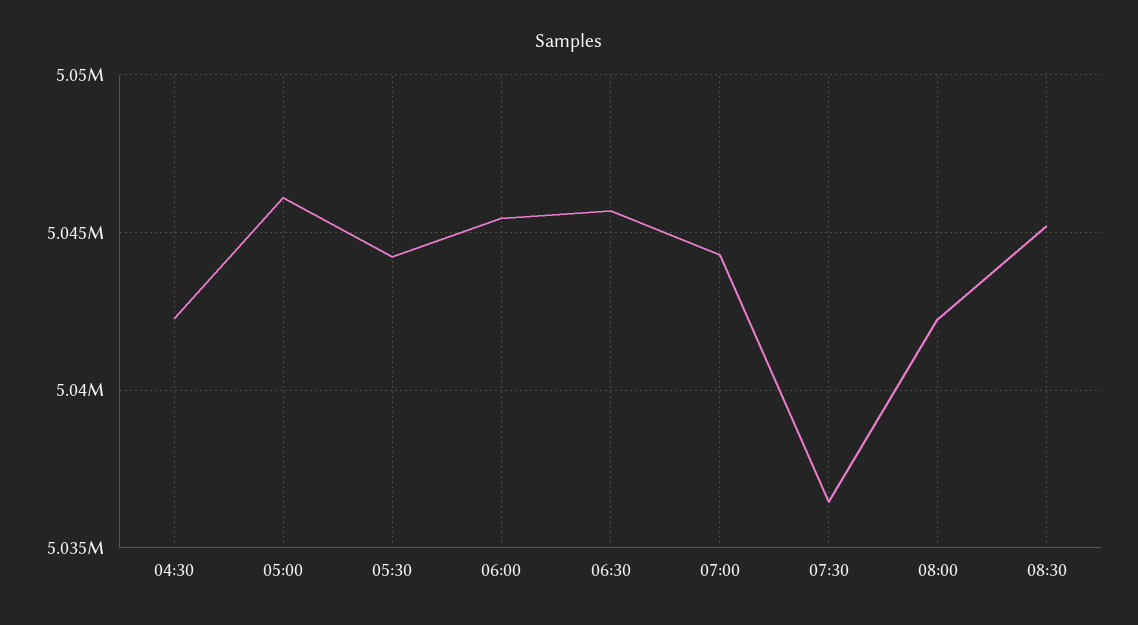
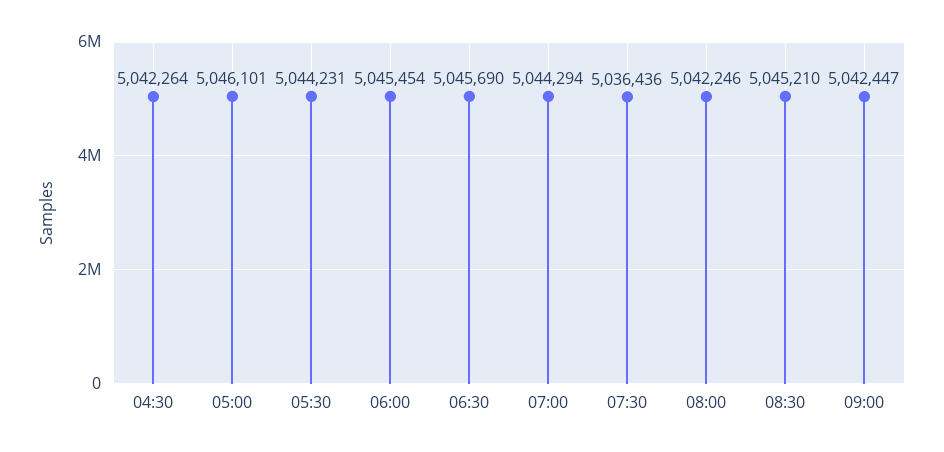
09:00: none -> 5042447

